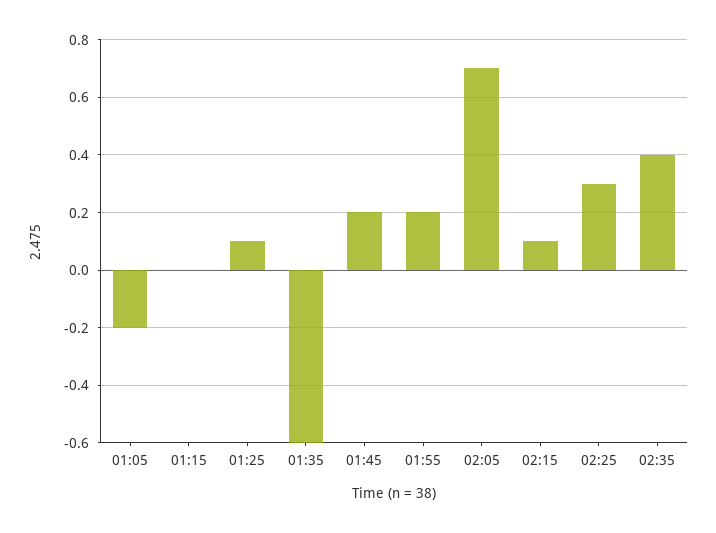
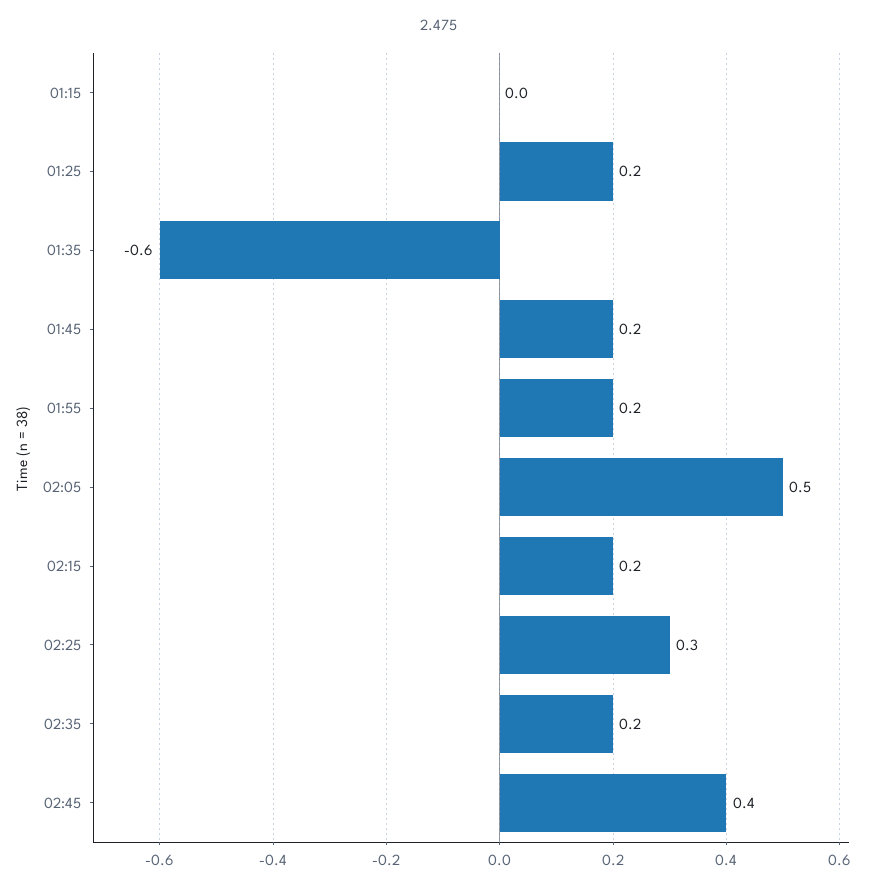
01:05: -0.2 -> none
01:25: 0.1 -> 0.2
02:05: 0.7 -> 0.5
02:15: 0.1 -> 0.2
02:35: 0.4 -> 0.2
02:45: none -> 0.4

